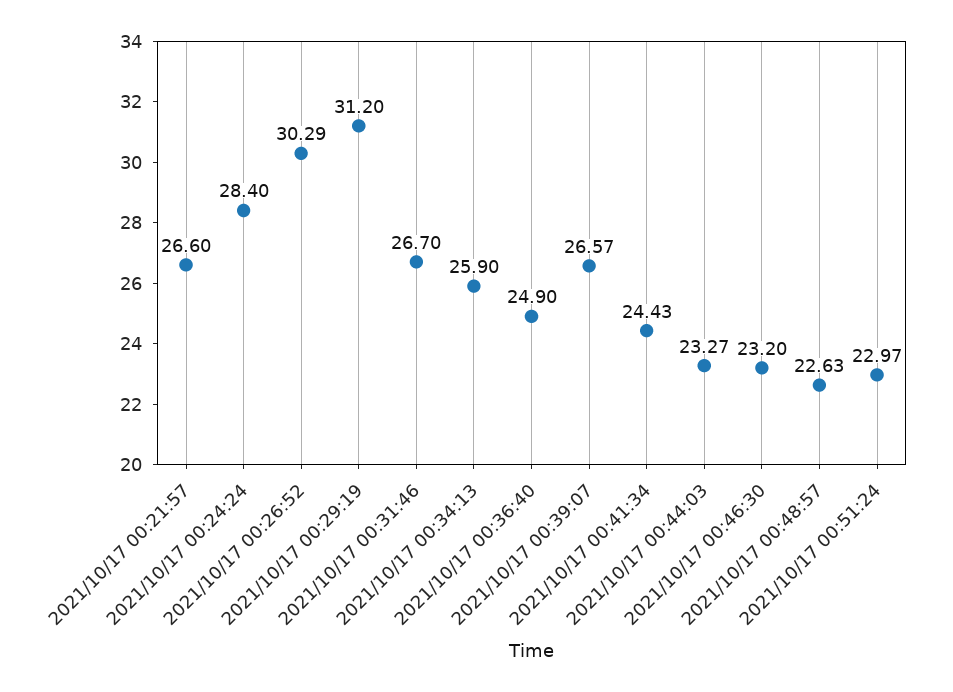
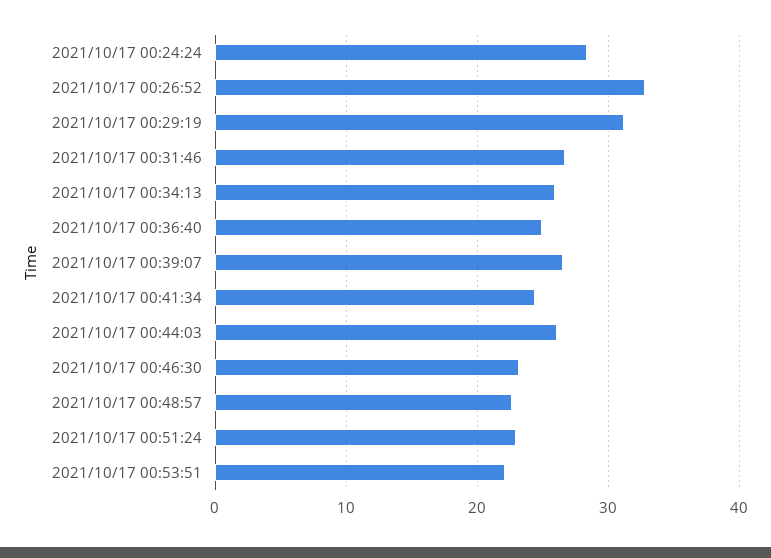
2021/10/17 00:21:57: 26.6 -> none
2021/10/17 00:26:52: 30.29 -> 33
2021/10/17 00:44:03: 23.27 -> 26
2021/10/17 00:53:51: none -> 22

